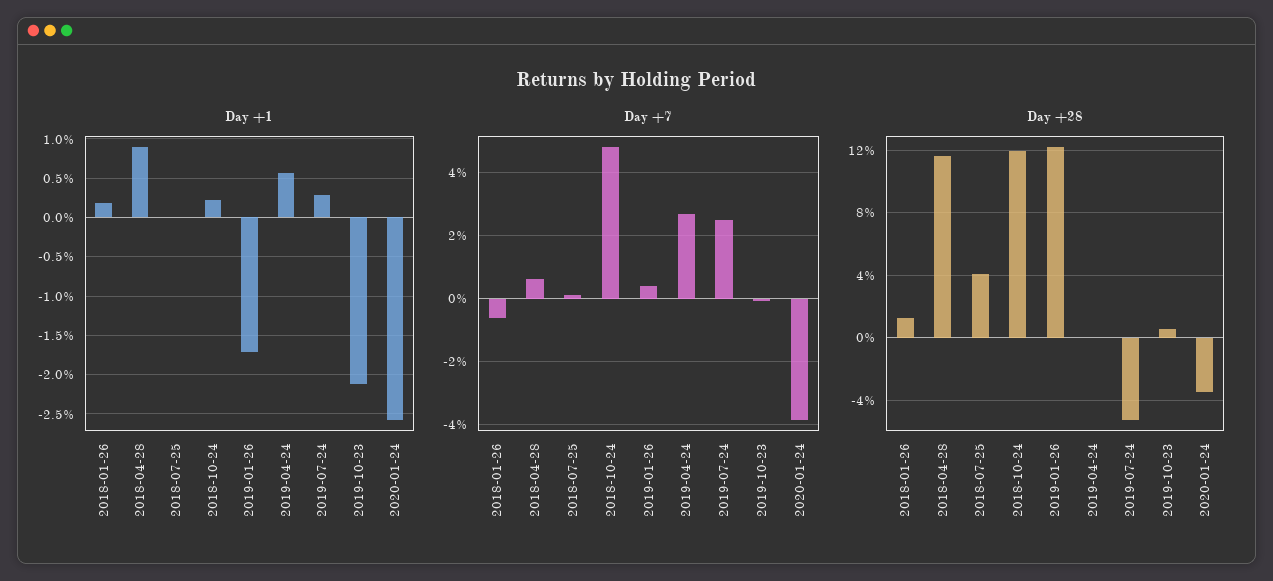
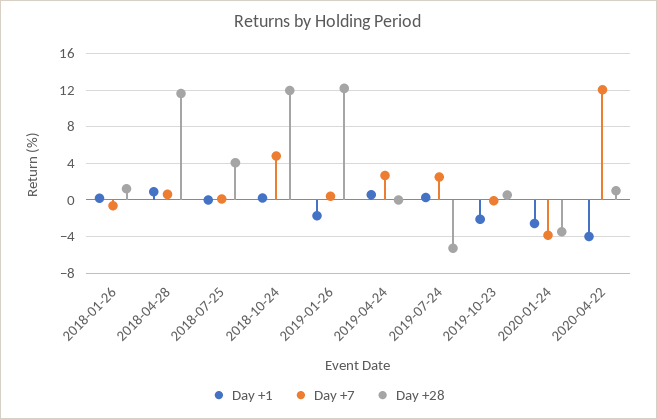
Day +1, 2020-04-22: none -> -4
Day +7, 2020-04-22: none -> 12
Day +28, 2020-04-22: none -> 1

